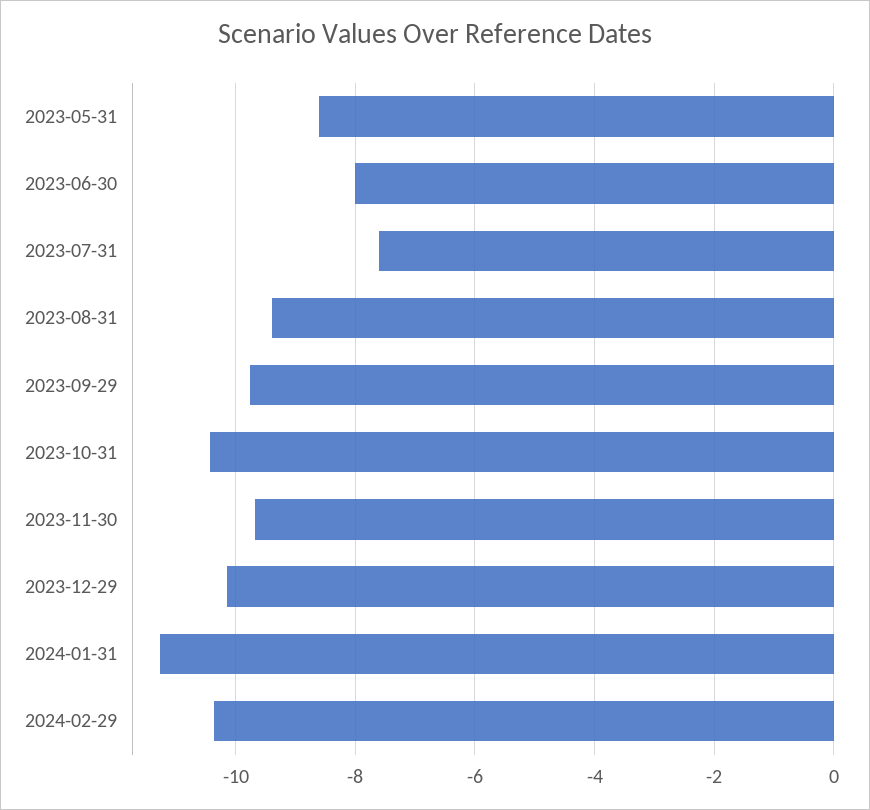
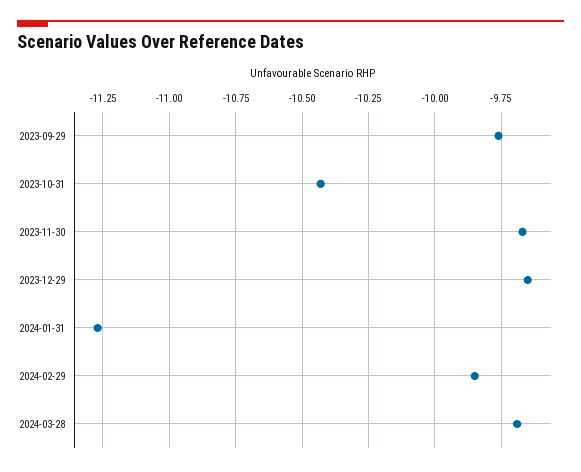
2023-05-31: -8.6 -> none
2023-06-30: -8 -> none
2023-07-31: -7.6 -> none
2023-08-31: -9.4 -> none
2023-12-29: -10.2 -> -9.65
2024-02-29: -10.4 -> -9.85
2024-03-28: none -> -9.7

